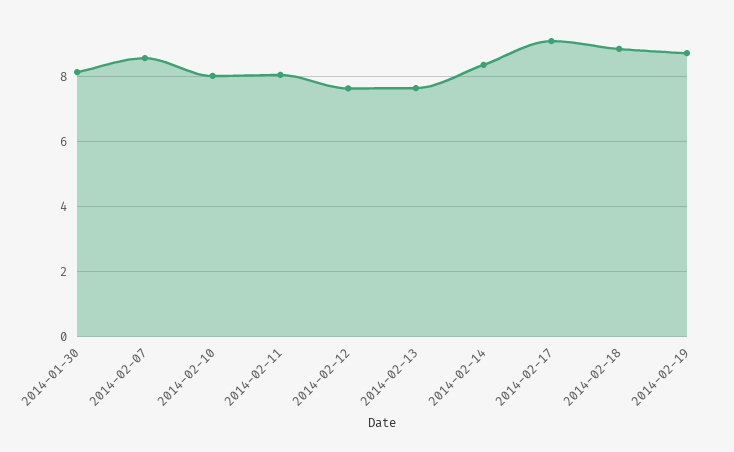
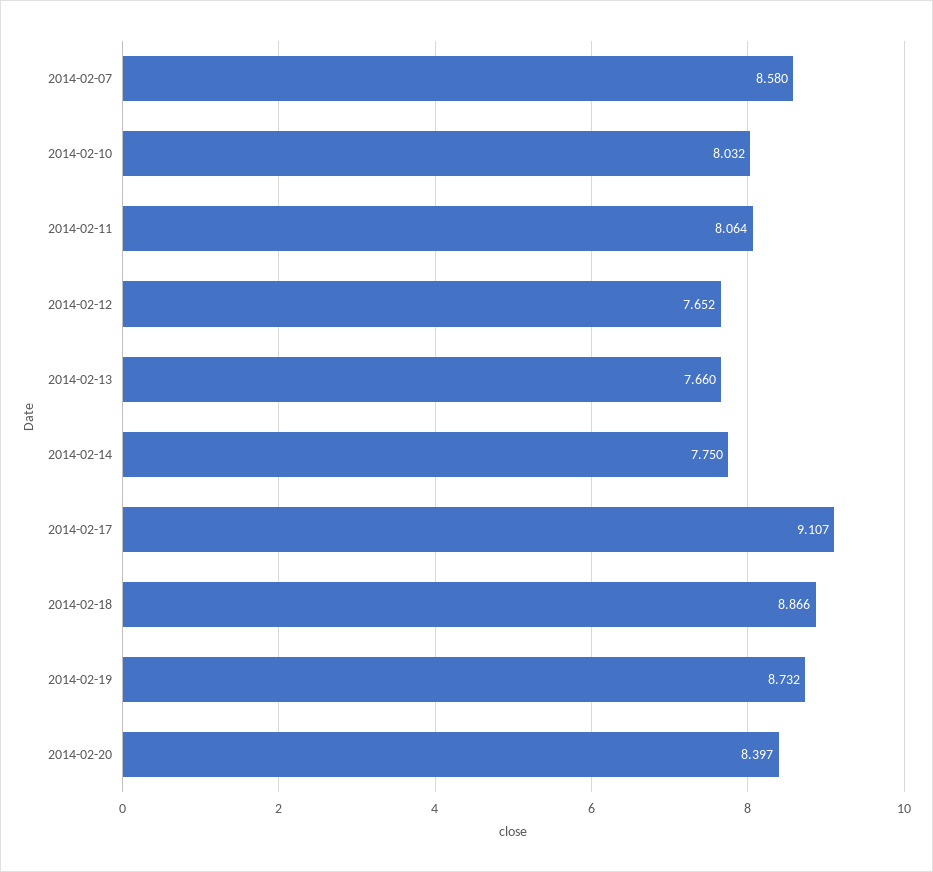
2014-01-30: 8.2 -> none
2014-02-14: 8.4 -> 7.75
2014-02-20: none -> 8.397

